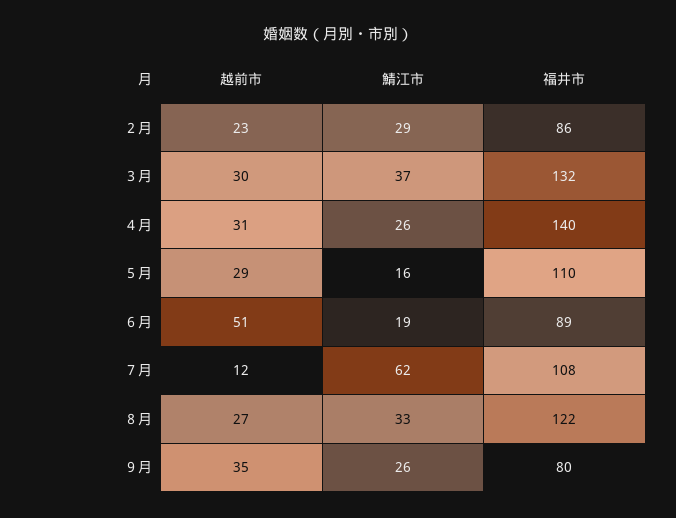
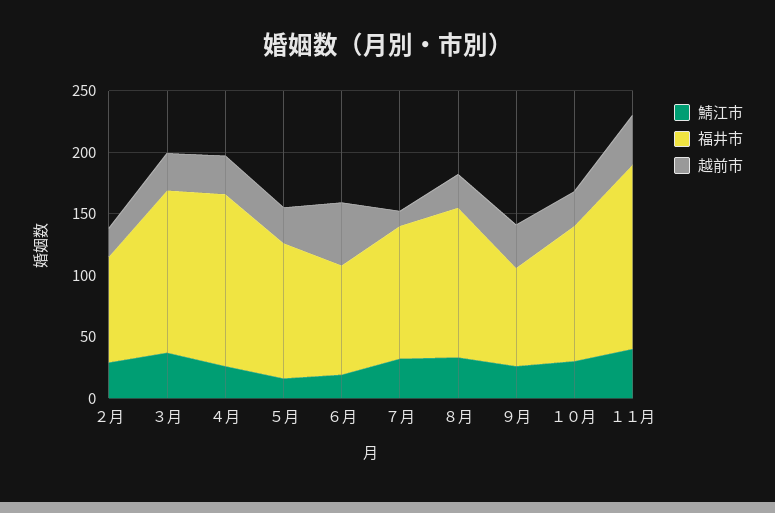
鯖江市, ７月: 62 -> 30
鯖江市, １０月: none -> 30
福井市, １０月: none -> 110
越前市, １０月: none -> 30
鯖江市, １１月: none -> 40
福井市, １１月: none -> 150
越前市, １１月: none -> 40

